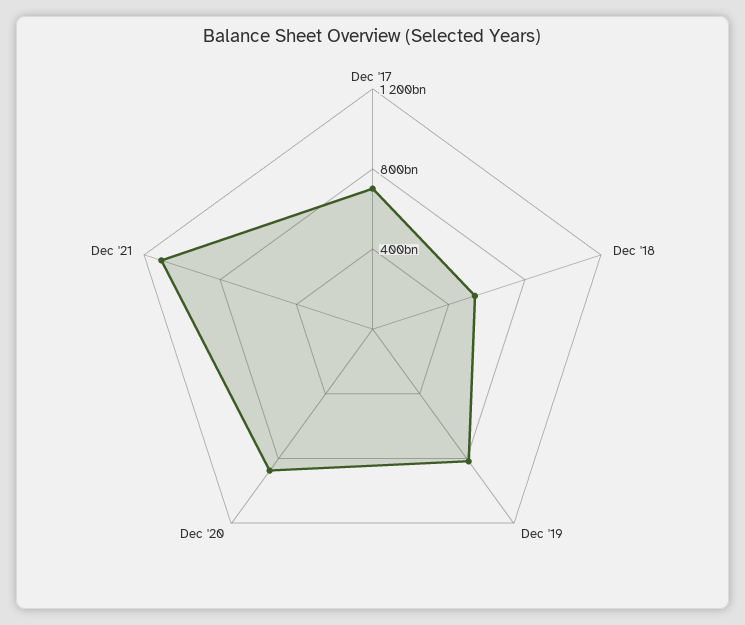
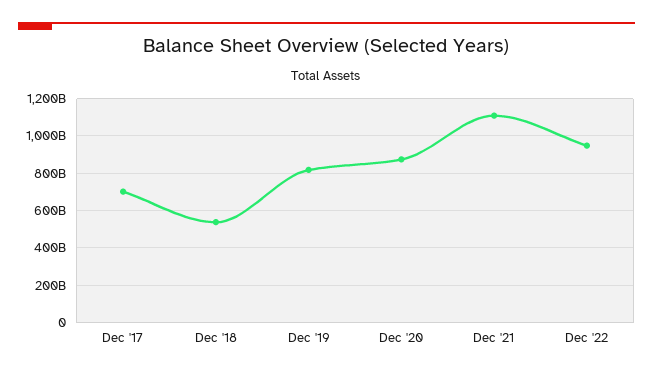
Dec '22: none -> 950000000000

